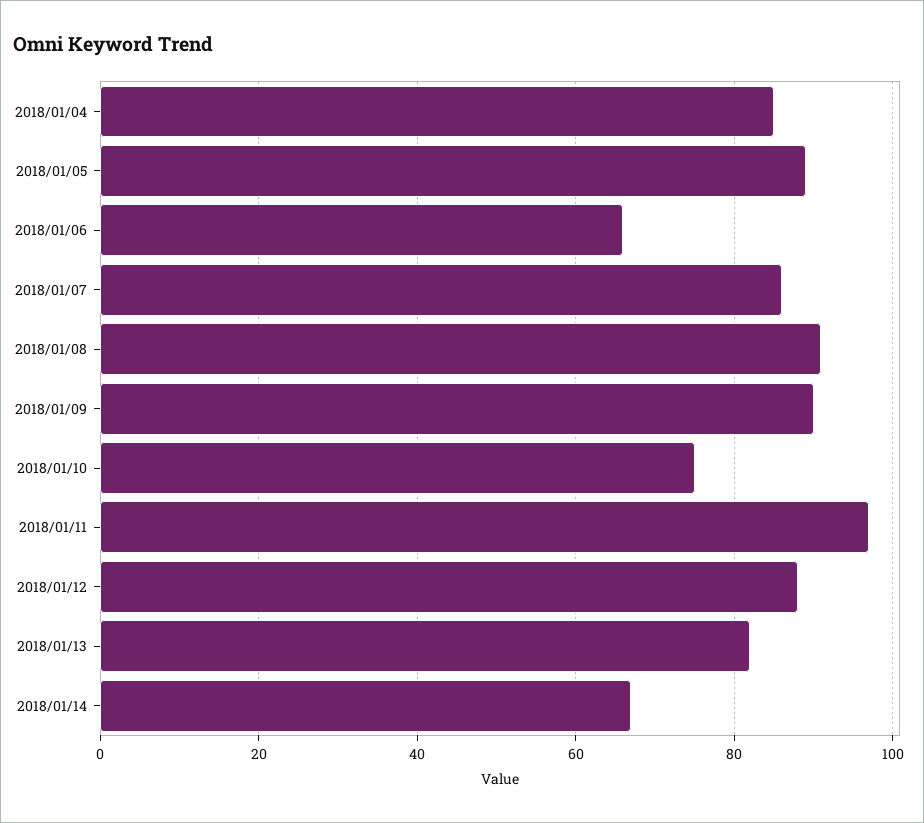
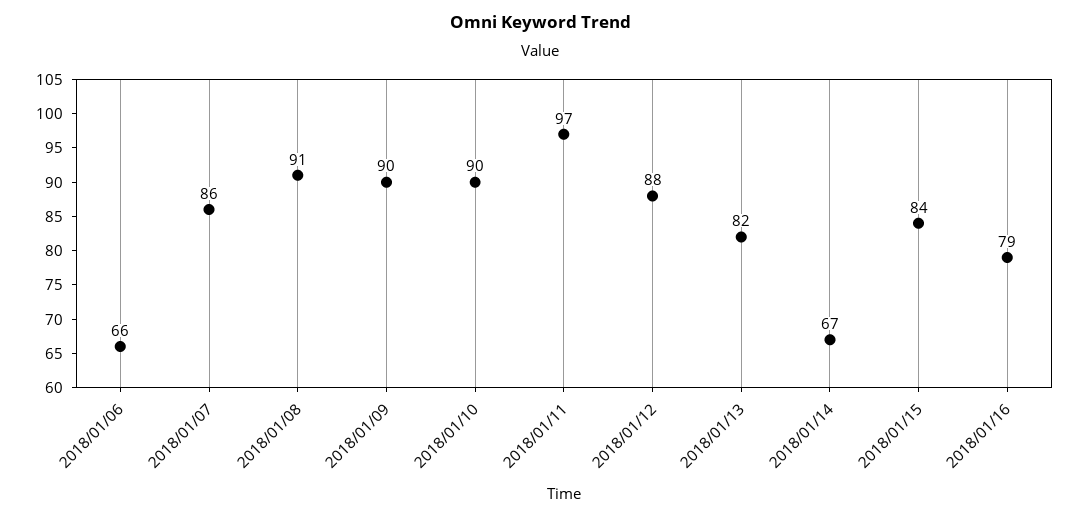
2018/01/04: 85 -> none
2018/01/05: 90 -> none
2018/01/10: 75 -> 90
2018/01/15: none -> 84
2018/01/16: none -> 79

